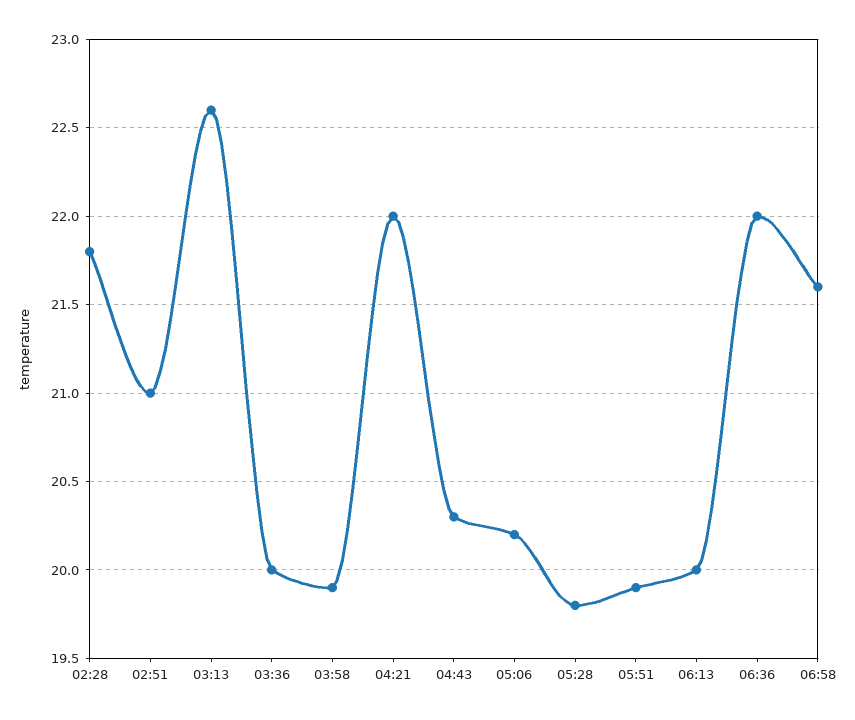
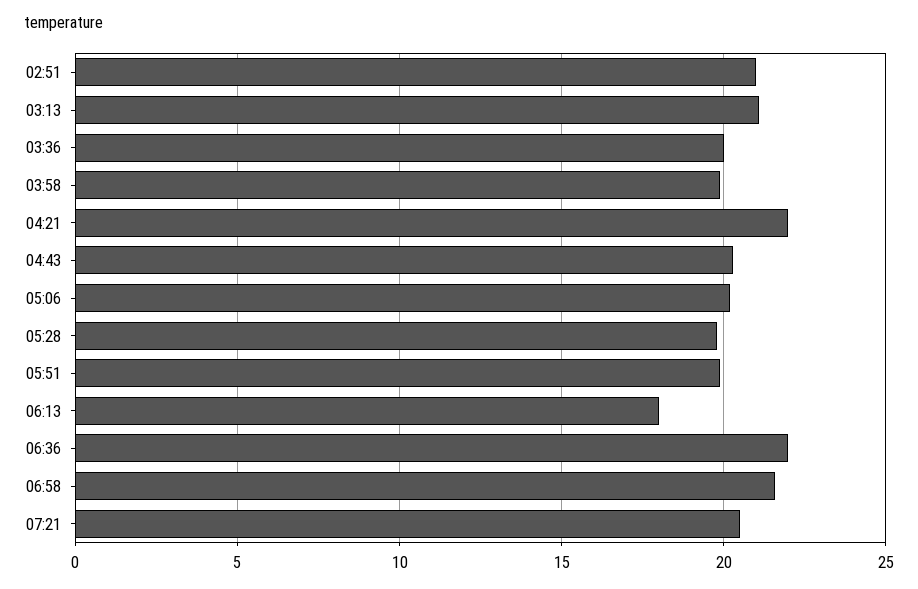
02:28: 21.8 -> none
03:13: 22.6 -> 21
06:13: 20 -> 18
07:21: none -> 20.5

